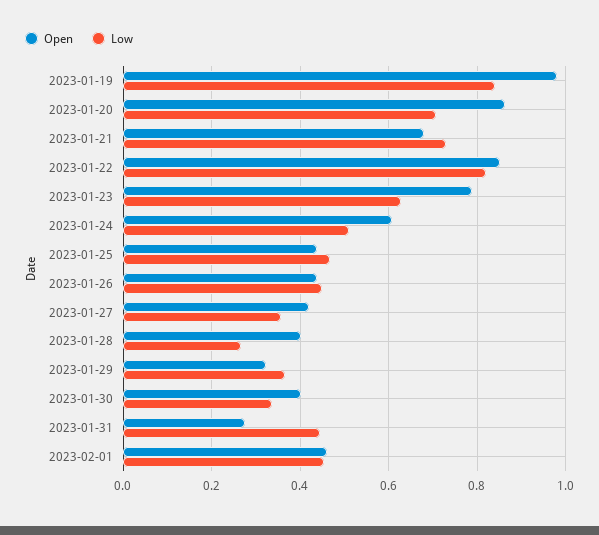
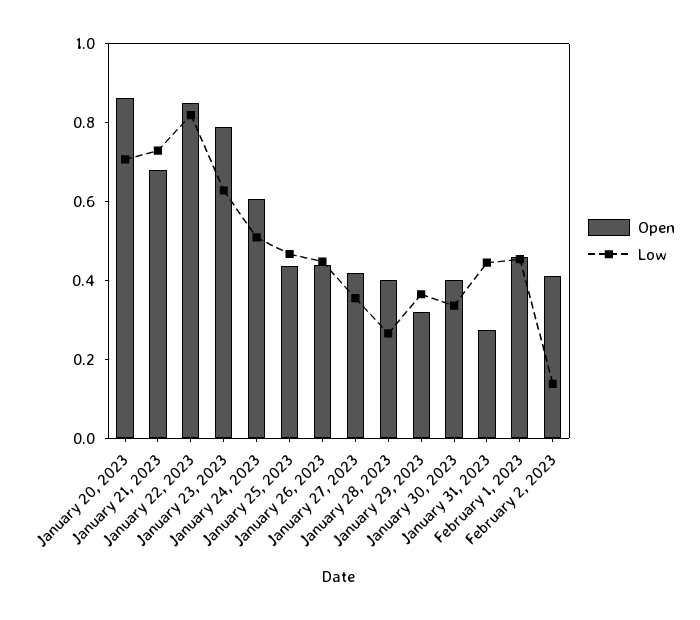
Open, 2023-01-19: 0.98 -> none
Low, 2023-01-19: 0.84 -> none
Open, February 2, 2023: none -> 0.4
Low, February 2, 2023: none -> 0.15

